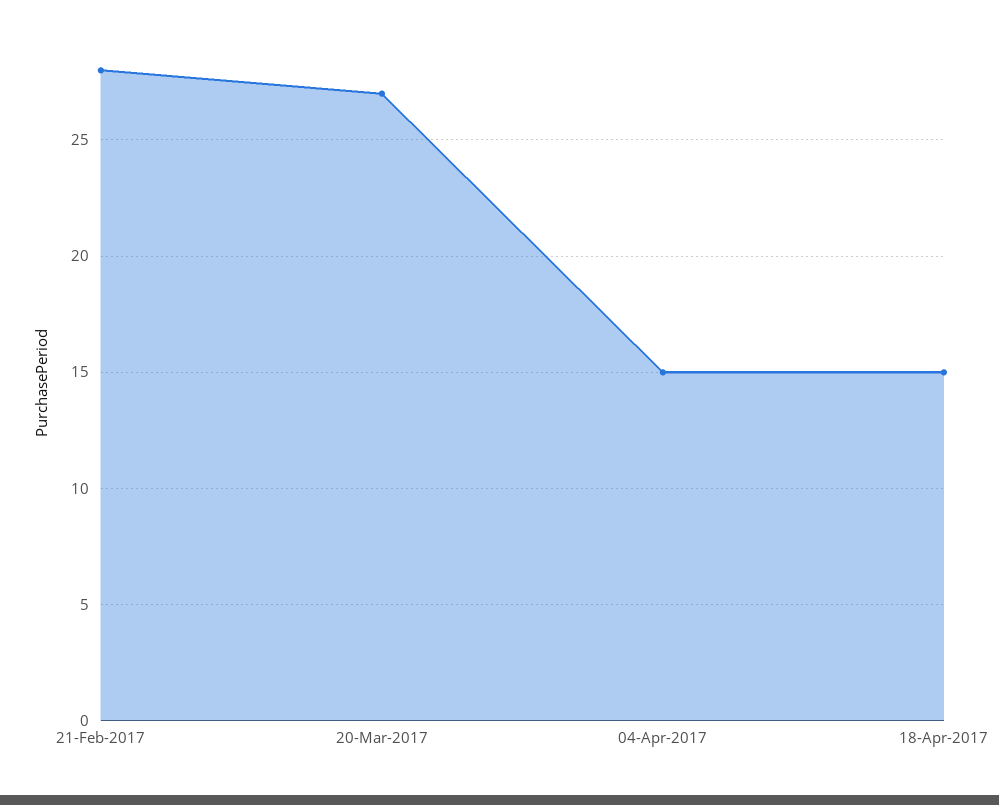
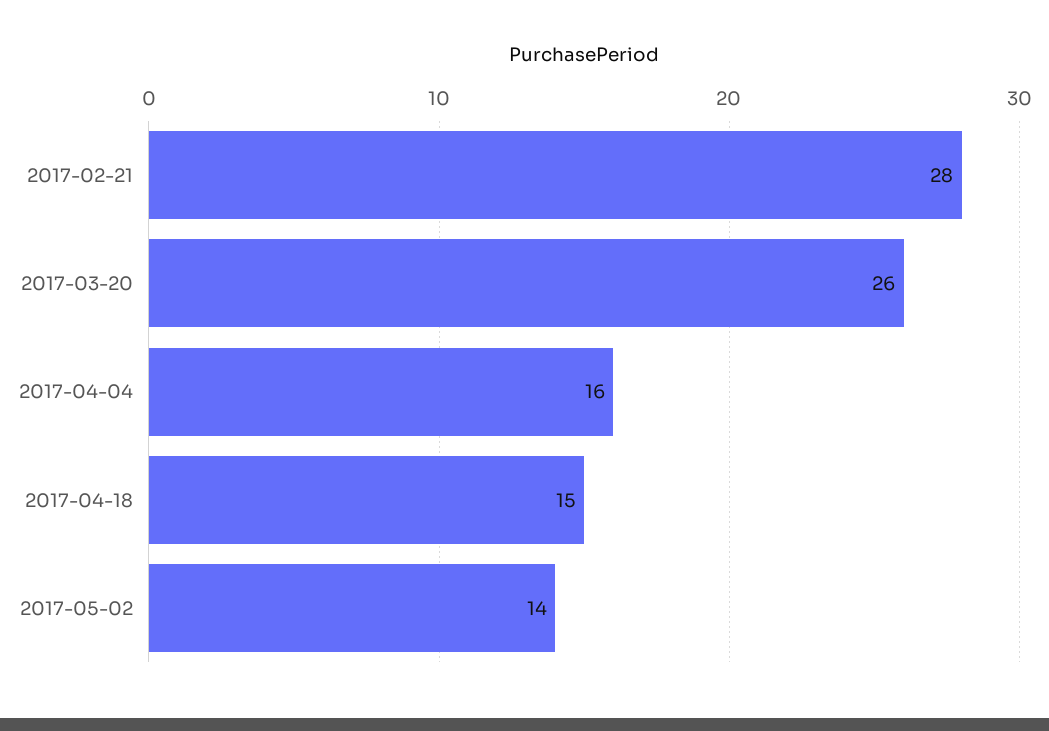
20-Mar-2017: 27 -> 26
04-Apr-2017: 15 -> 16
2017-05-02: none -> 14

